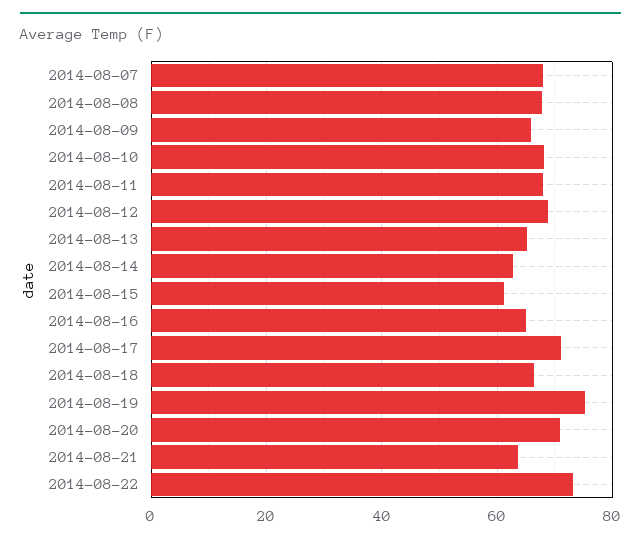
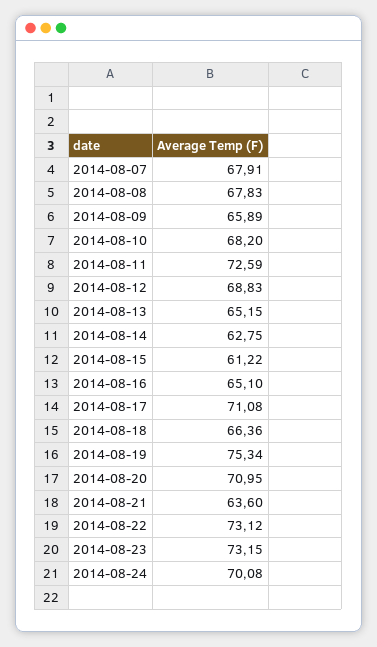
2014-08-11: 68 -> 72.59
2014-08-23: none -> 73.15
2014-08-24: none -> 70.08

